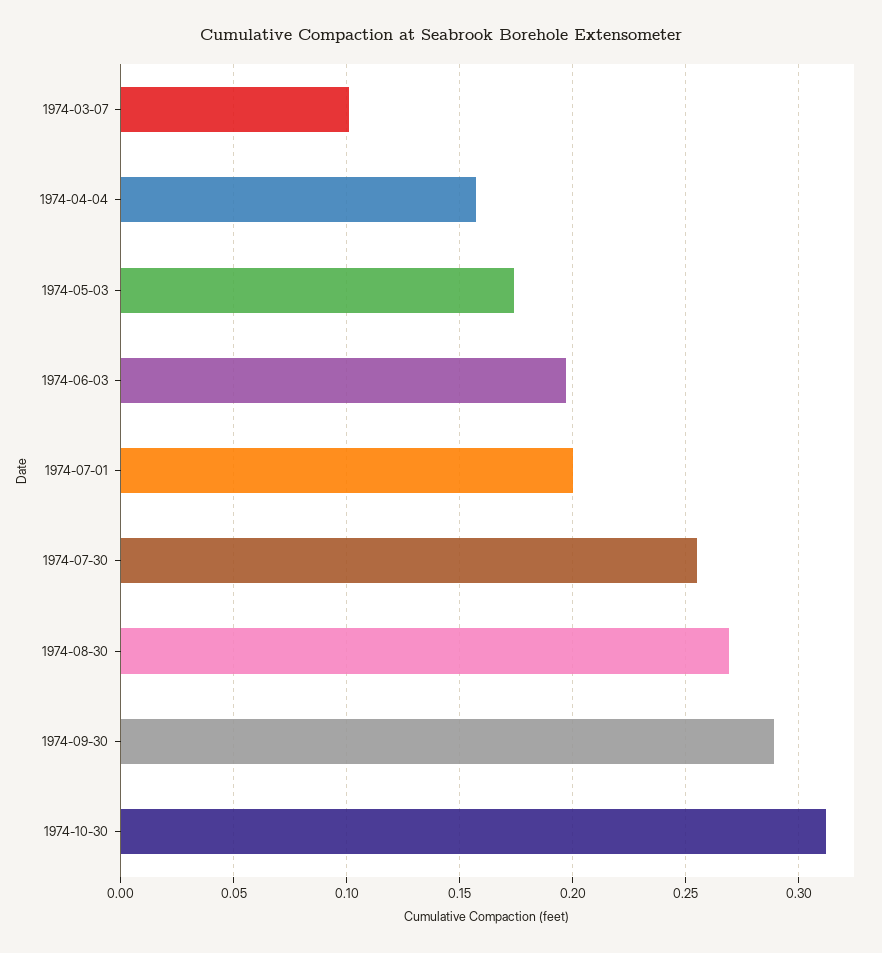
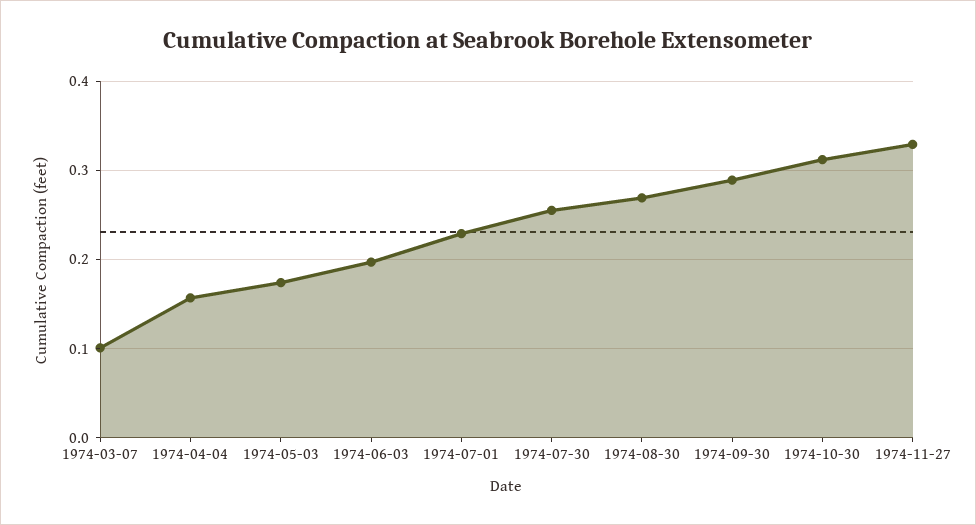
1974-07-01: 0.2 -> 0.23
1974-11-27: none -> 0.33

